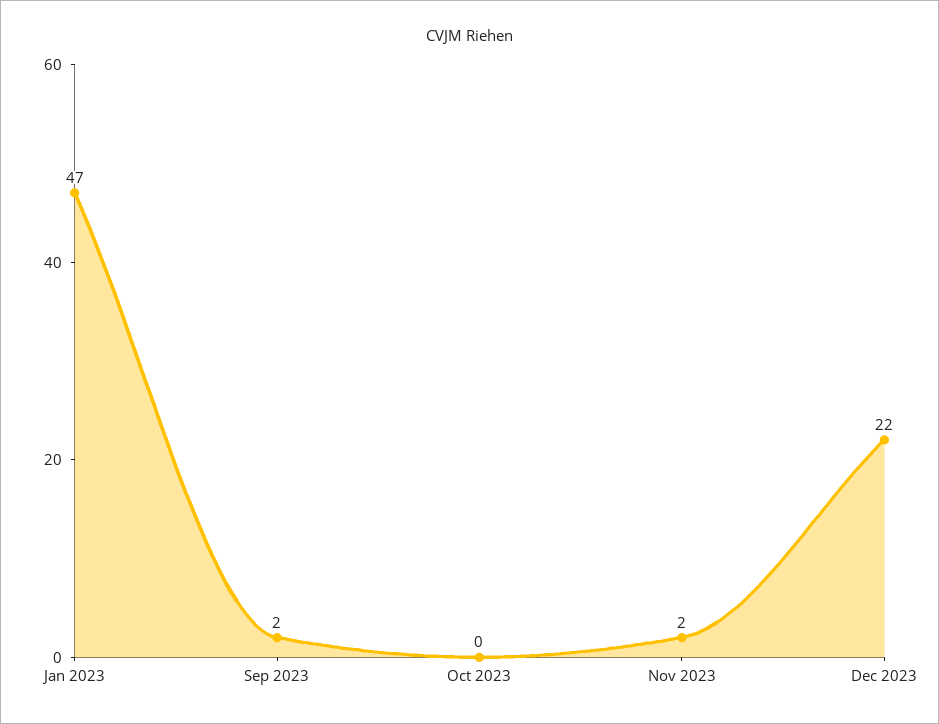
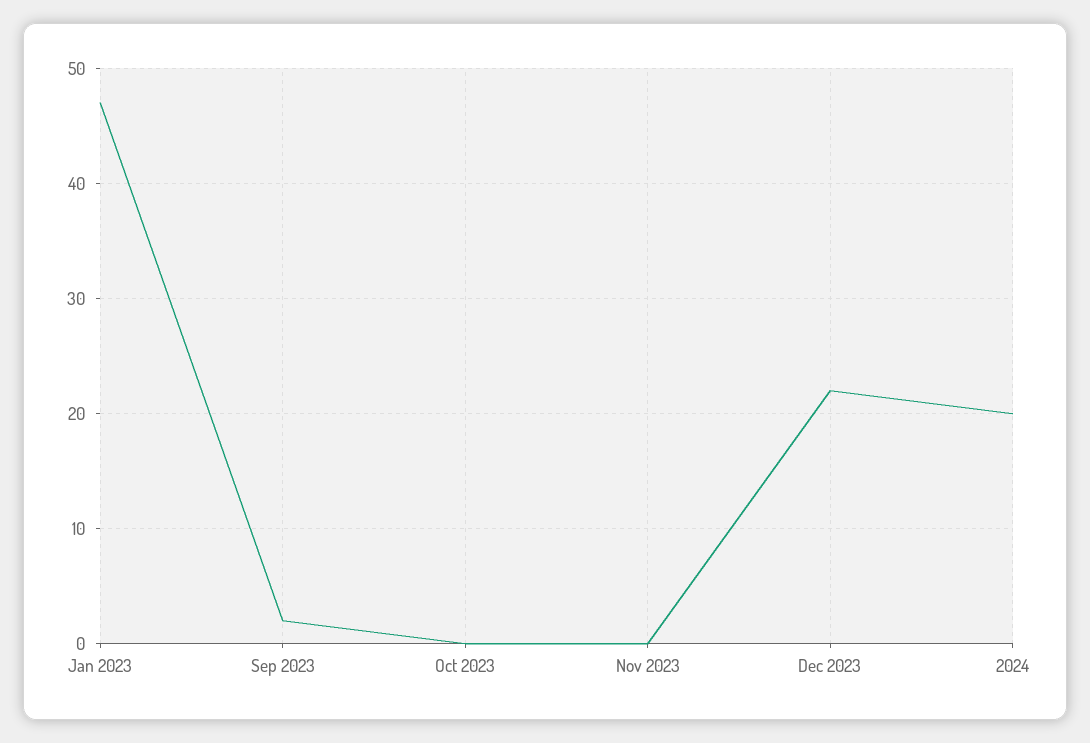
Nov 2023: 2 -> 0
2024: none -> 20

